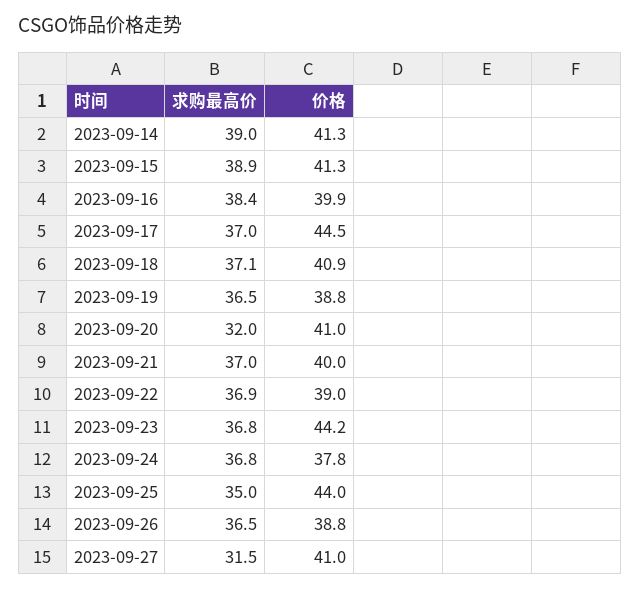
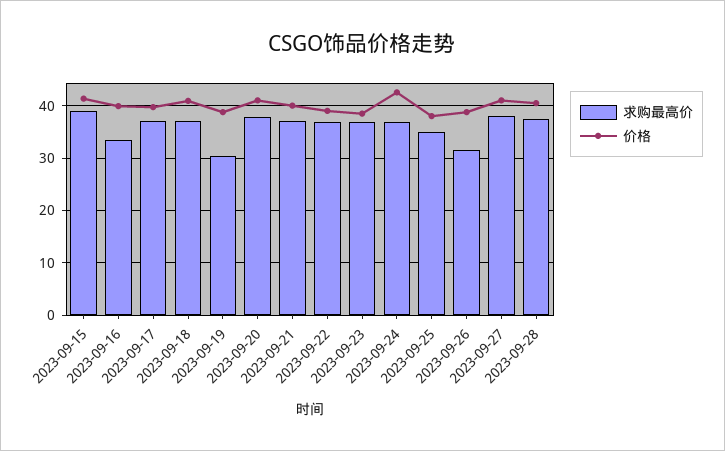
求购最高价, 2023-09-14: 39 -> none
价格, 2023-09-14: 41.3 -> none
求购最高价, 2023-09-16: 38.4 -> 34
价格, 2023-09-17: 44.5 -> 40
求购最高价, 2023-09-19: 36.5 -> 30
求购最高价, 2023-09-20: 32 -> 38
价格, 2023-09-23: 44.2 -> 38
价格, 2023-09-24: 37.8 -> 42
价格, 2023-09-25: 44 -> 38
求购最高价, 2023-09-26: 36.5 -> 32
求购最高价, 2023-09-27: 31.5 -> 38
求购最高价, 2023-09-28: none -> 38
价格, 2023-09-28: none -> 40

